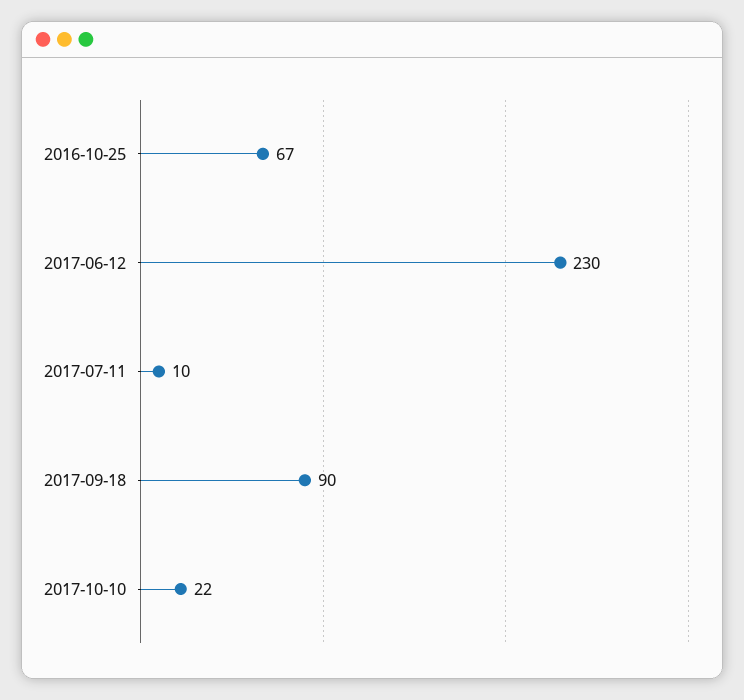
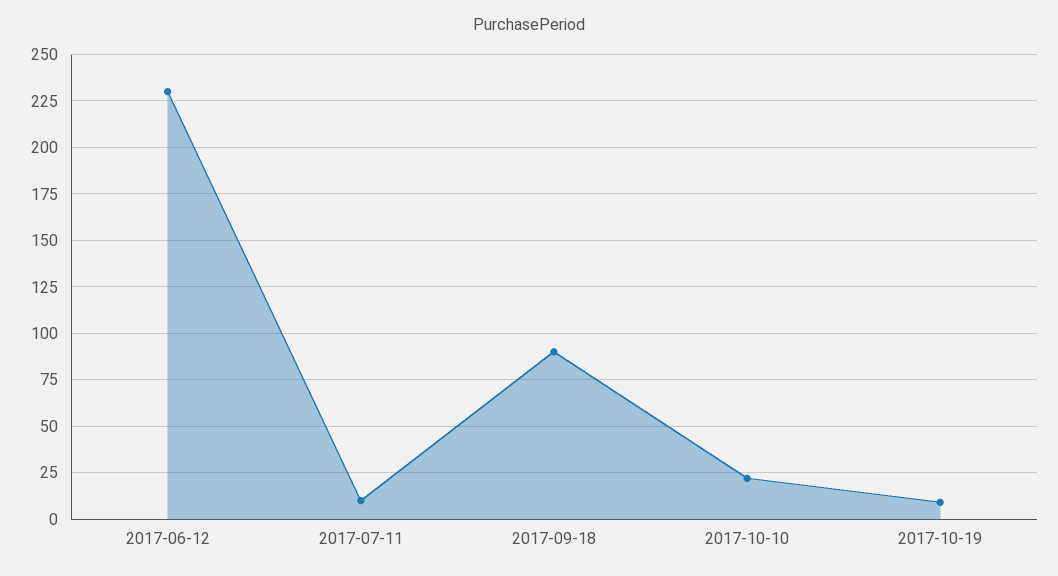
2016-10-25: 67 -> none
2017-10-19: none -> 10

